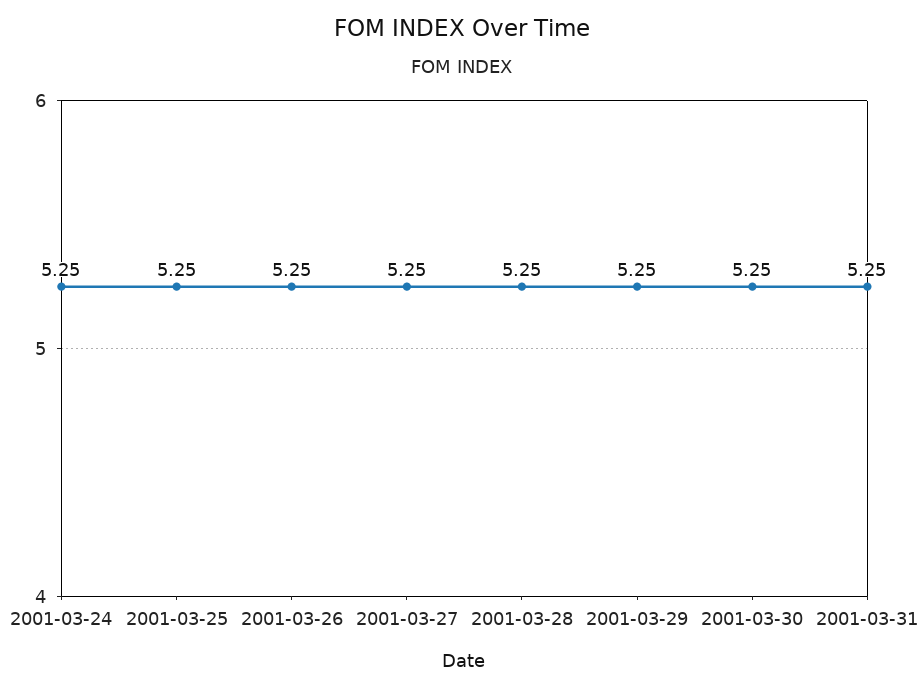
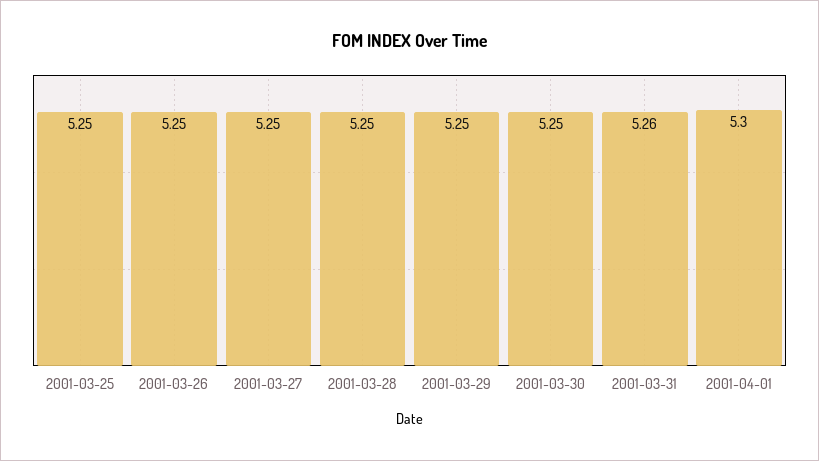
2001-03-24: 5.25 -> none
2001-03-31: 5.25 -> 5.26
2001-04-01: none -> 5.3

